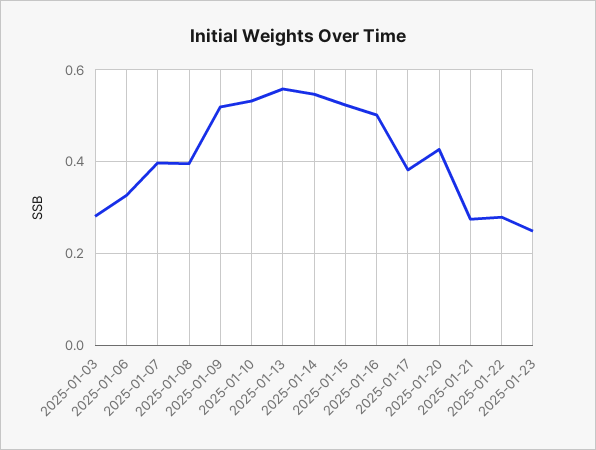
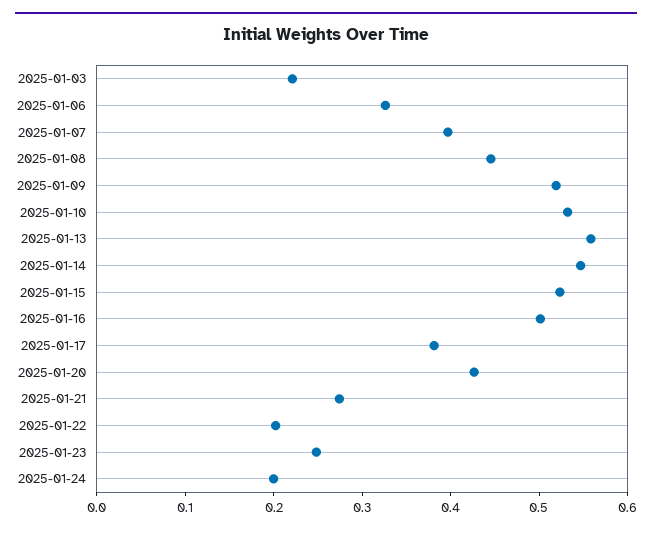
2025-01-03: 0.28 -> 0.22
2025-01-08: 0.4 -> 0.44
2025-01-22: 0.28 -> 0.2
2025-01-24: none -> 0.2

